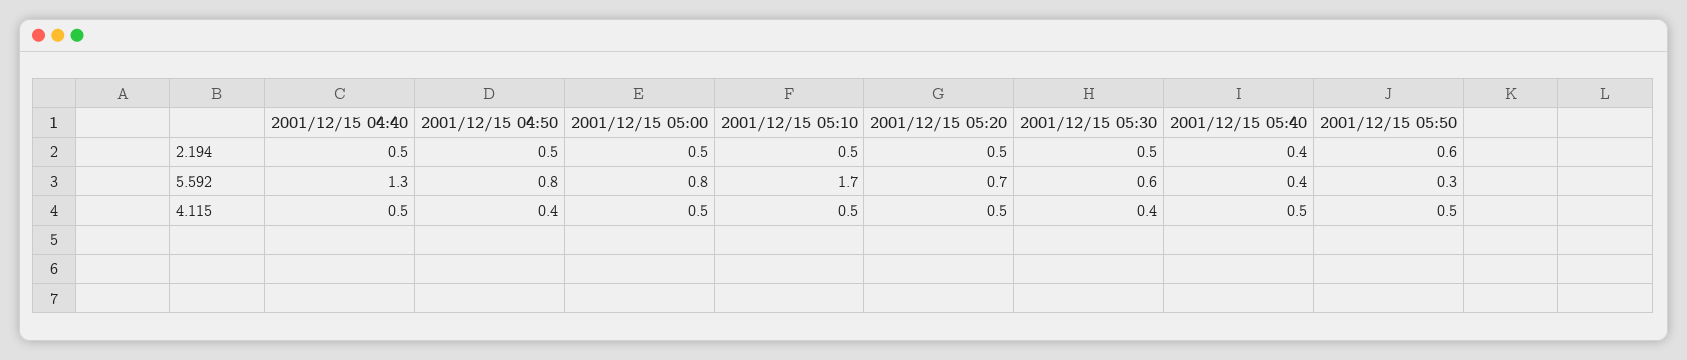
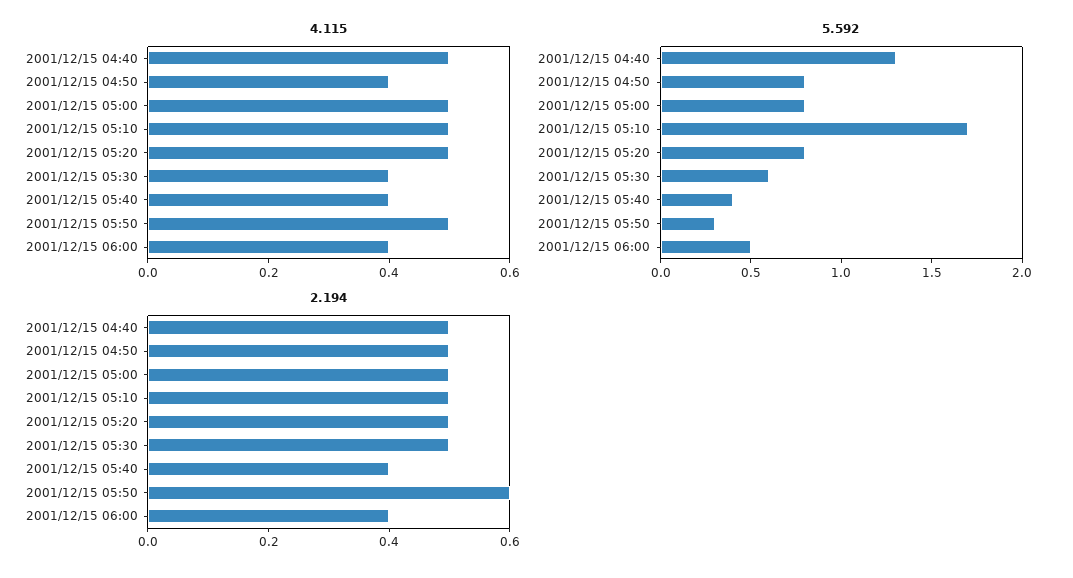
5.592, 2001/12/15 05:20: 0.7 -> 0.8
4.115, 2001/12/15 05:40: 0.5 -> 0.4
4.115, 2001/12/15 06:00: none -> 0.4
5.592, 2001/12/15 06:00: none -> 0.5
2.194, 2001/12/15 06:00: none -> 0.4

